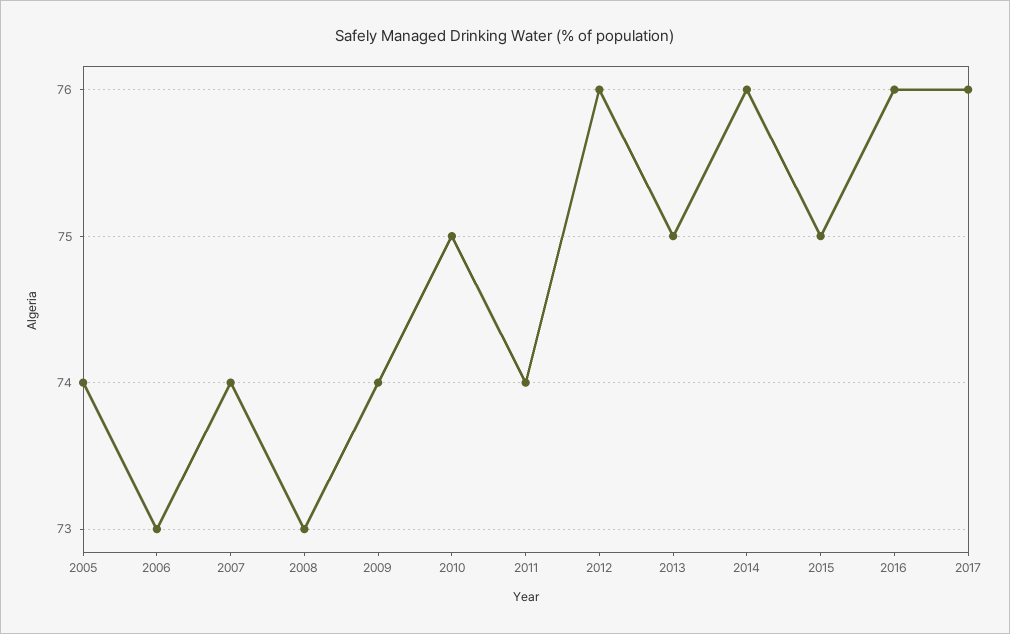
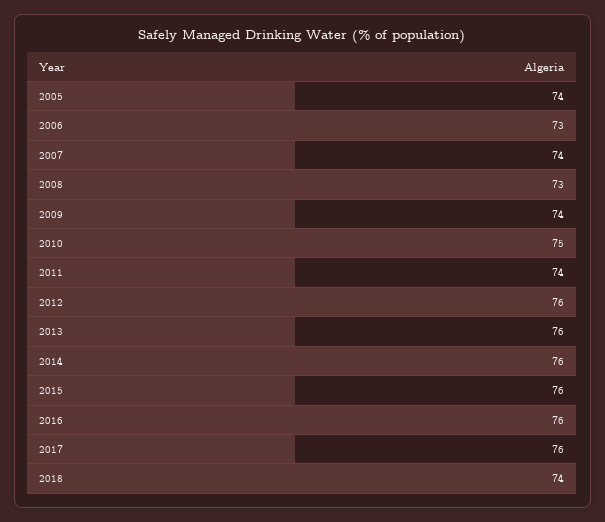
2013: 75 -> 76
2015: 75 -> 76
2018: none -> 74

